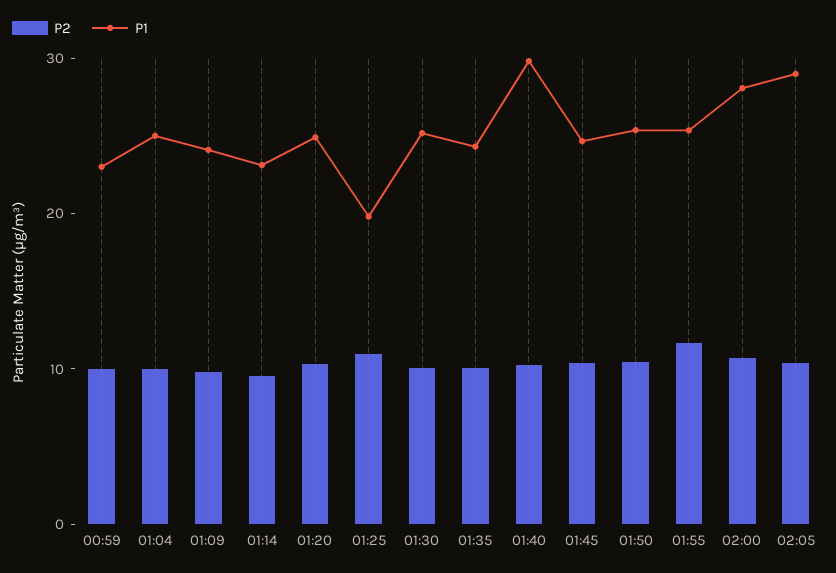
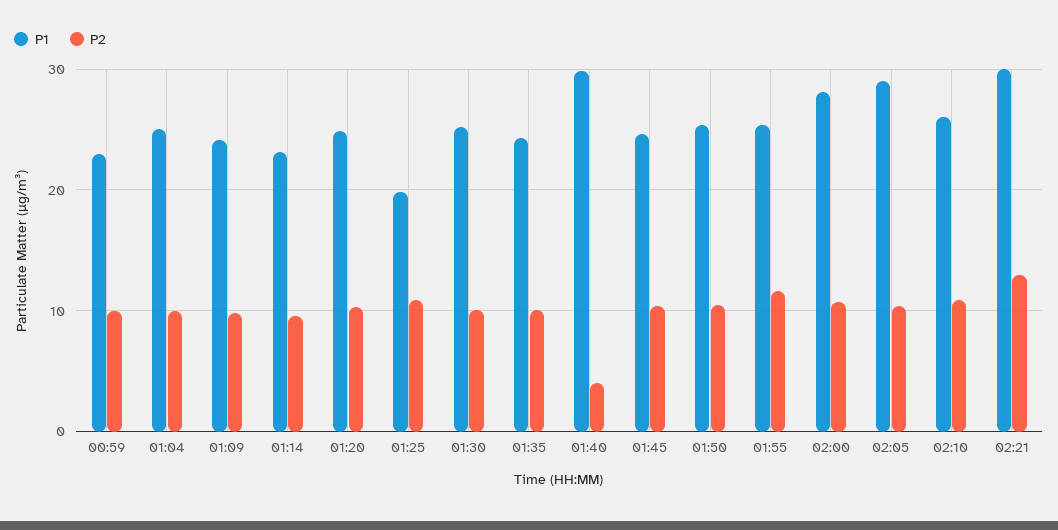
P2, 01:40: 10 -> 4
P1, 02:10: none -> 26
P2, 02:10: none -> 11
P1, 02:21: none -> 30
P2, 02:21: none -> 13

